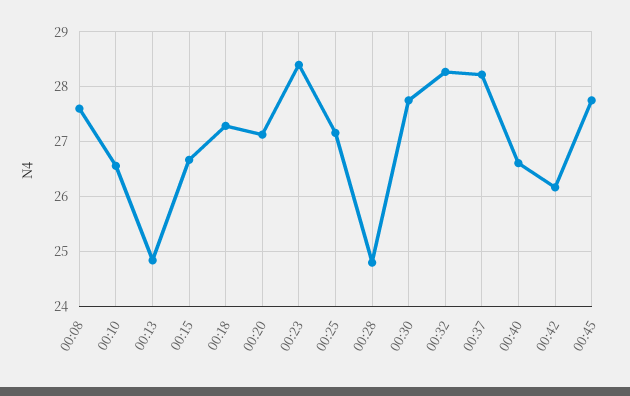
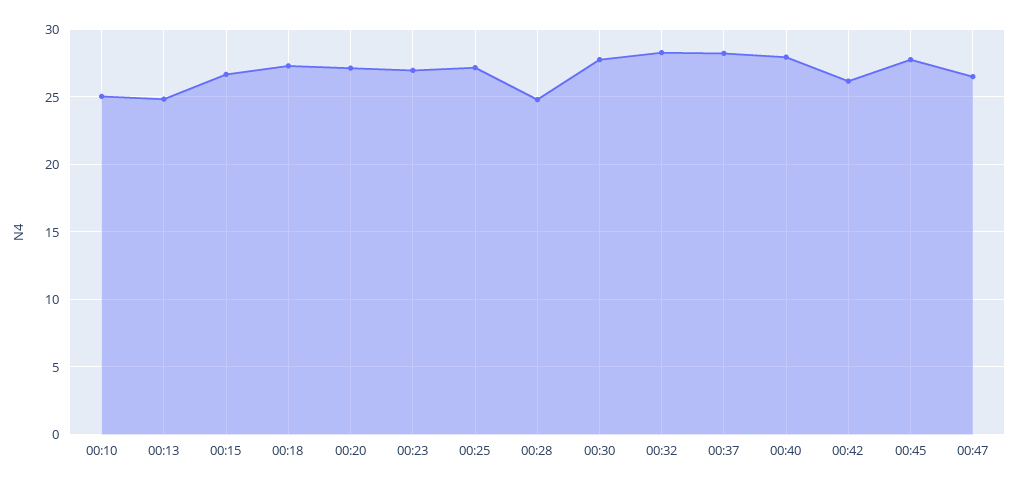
00:08: 27.6 -> none
00:10: 26.6 -> 25
00:23: 28.4 -> 27
00:40: 26.6 -> 28
00:47: none -> 26.5

